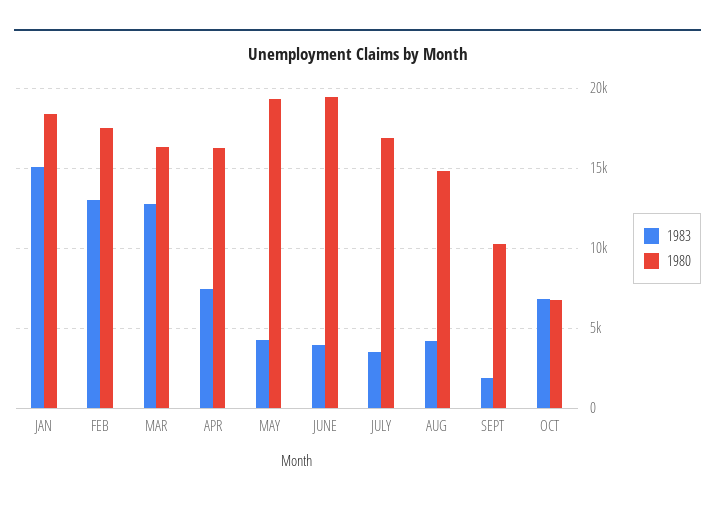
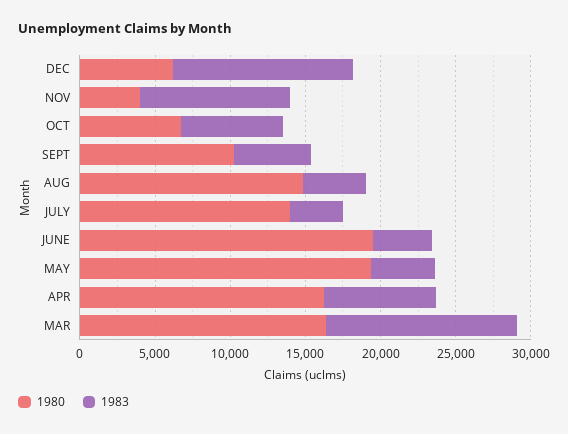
1983, JAN: 15000 -> none
1980, JAN: 18500 -> none
1983, FEB: 13000 -> none
1980, FEB: 17500 -> none
1980, JULY: 17000 -> 14000
1983, SEPT: 2000 -> 5000
1980, DEC: none -> 6000
1983, DEC: none -> 12000
1980, NOV: none -> 4000
1983, NOV: none -> 10000

